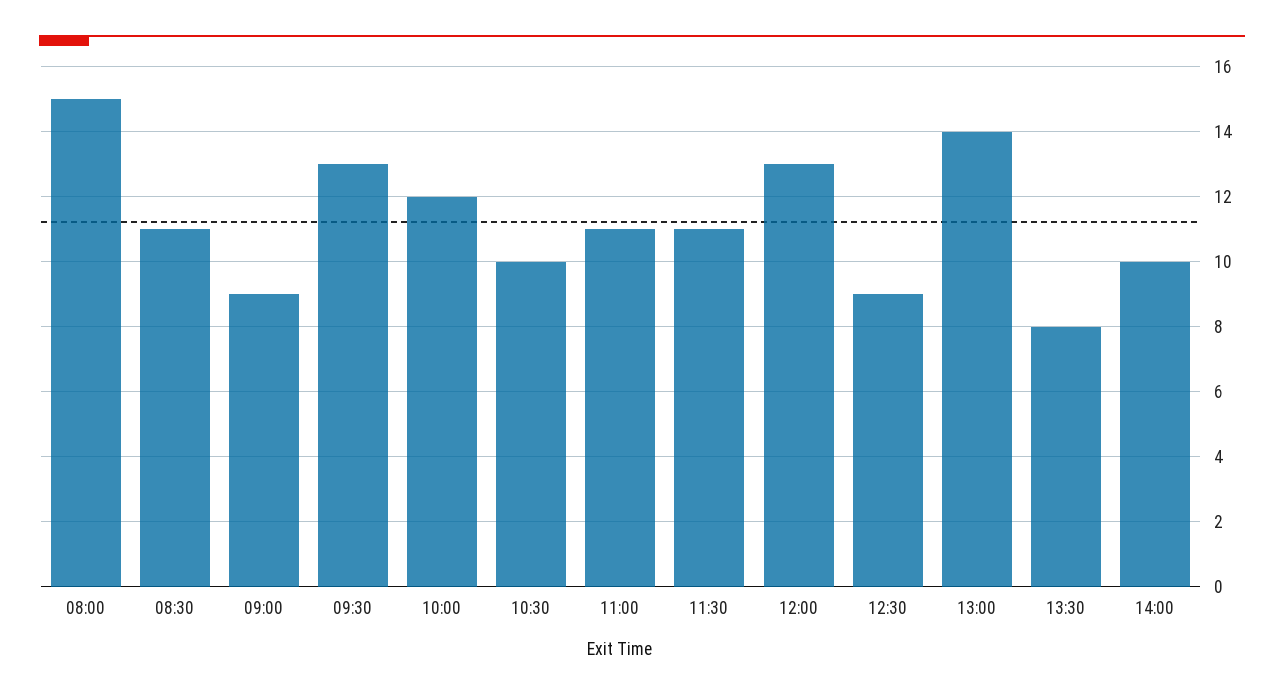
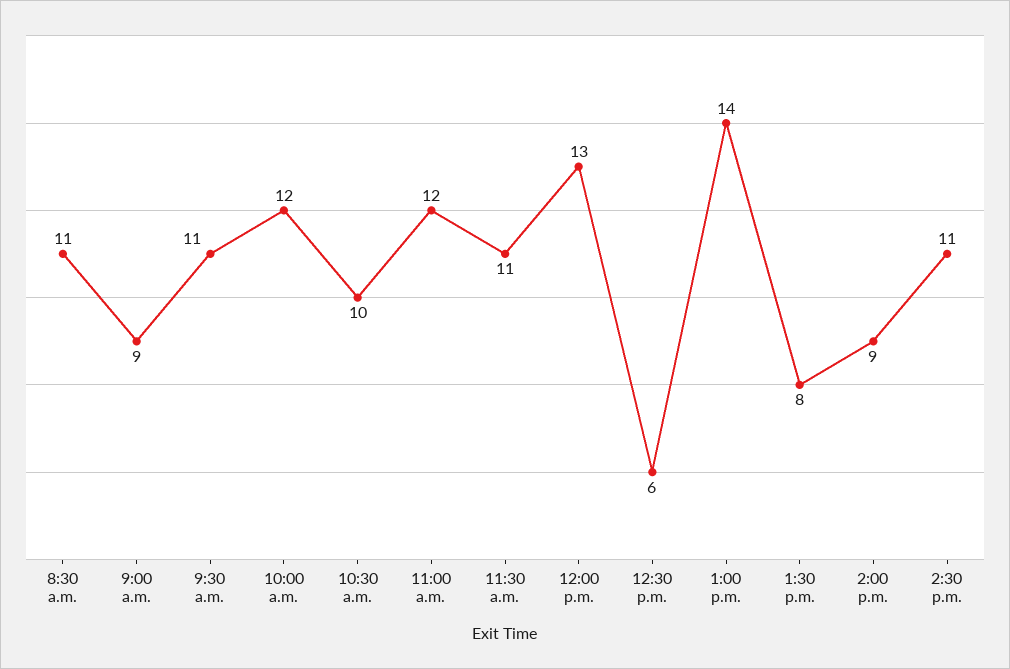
08:00: 15 -> none
09:30: 13 -> 11
11:00: 11 -> 12
12:30: 9 -> 6
14:00: 10 -> 9
2:30 p.m.: none -> 11

